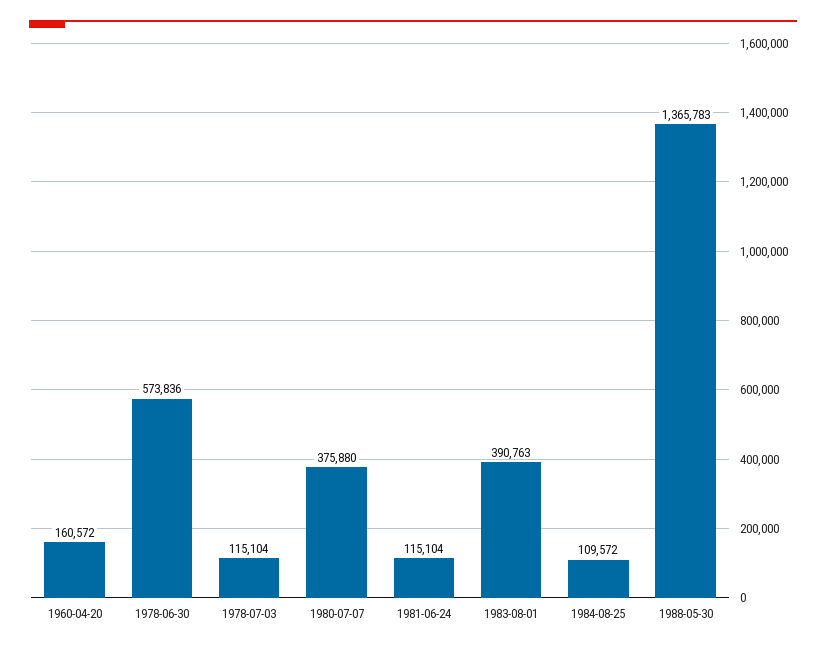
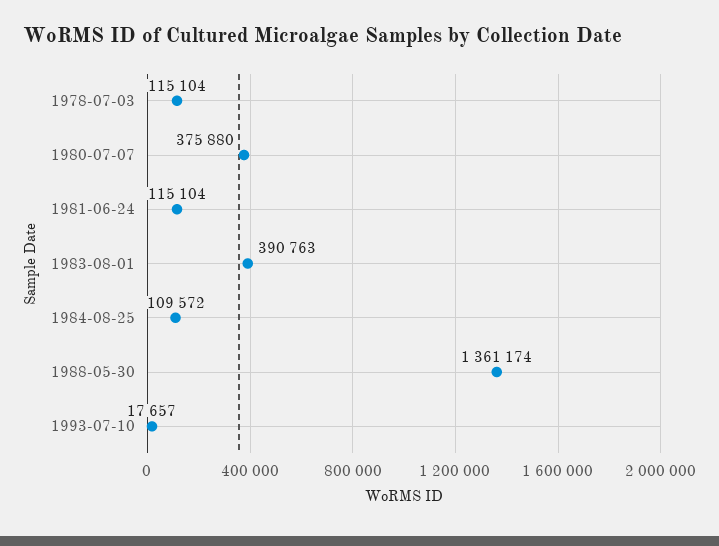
1960-04-20: 160572 -> none
1978-06-30: 573836 -> none
1988-05-30: 1365783 -> 1361174
1993-07-10: none -> 17657

